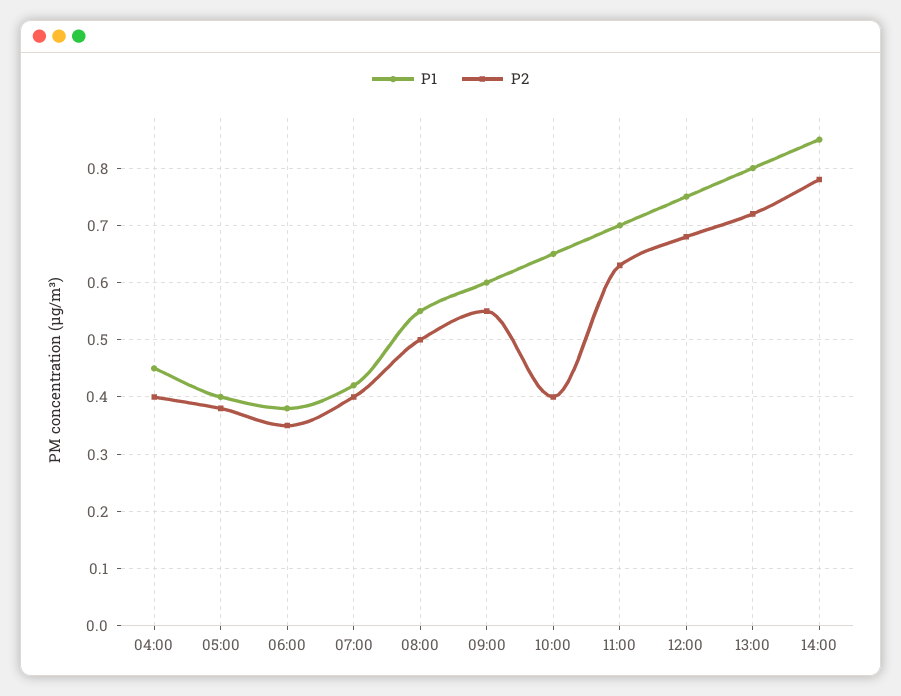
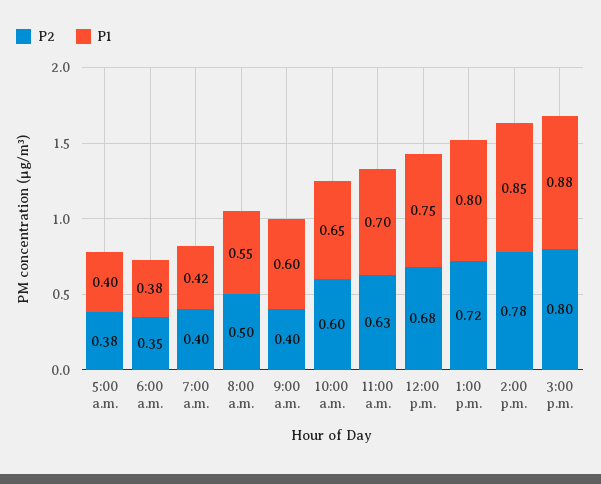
P1, 04:00: 0.45 -> none
P2, 04:00: 0.4 -> none
P2, 09:00: 0.55 -> 0.4
P2, 10:00: 0.4 -> 0.6
P2, 3:00 p.m.: none -> 0.8
P1, 3:00 p.m.: none -> 0.88

